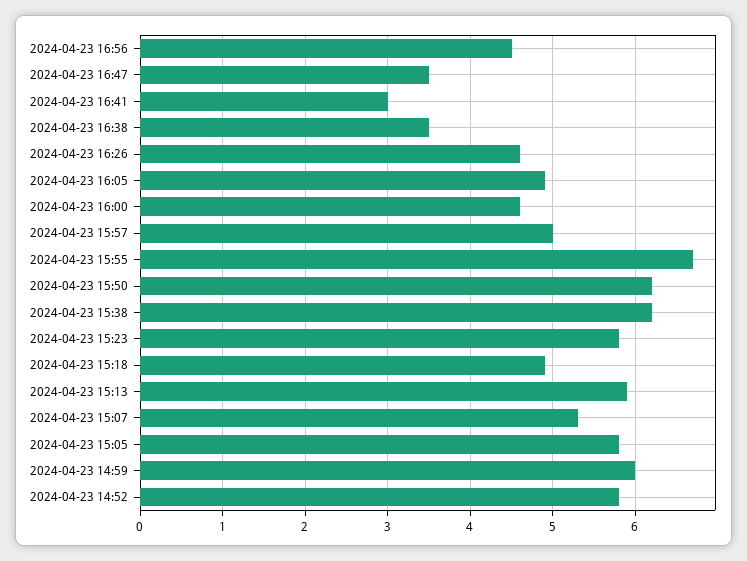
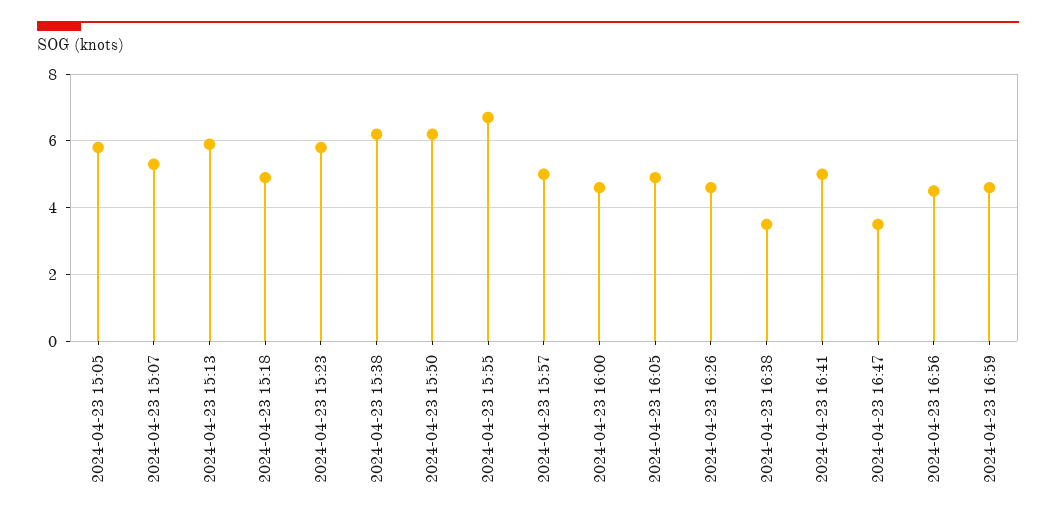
2024-04-23 16:41: 3 -> 5
2024-04-23 14:59: 6 -> none
2024-04-23 14:52: 5.8 -> none
2024-04-23 16:59: none -> 4.5

